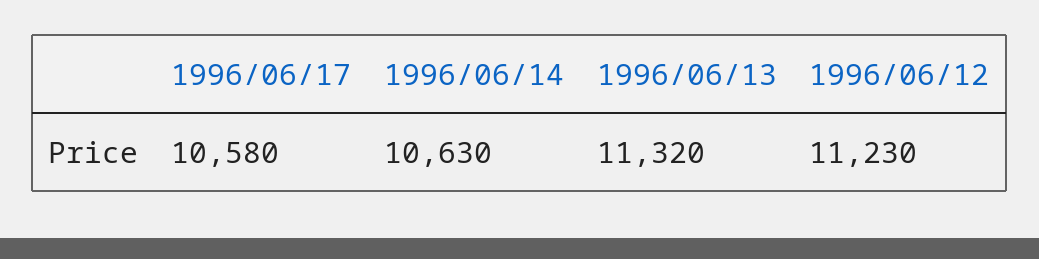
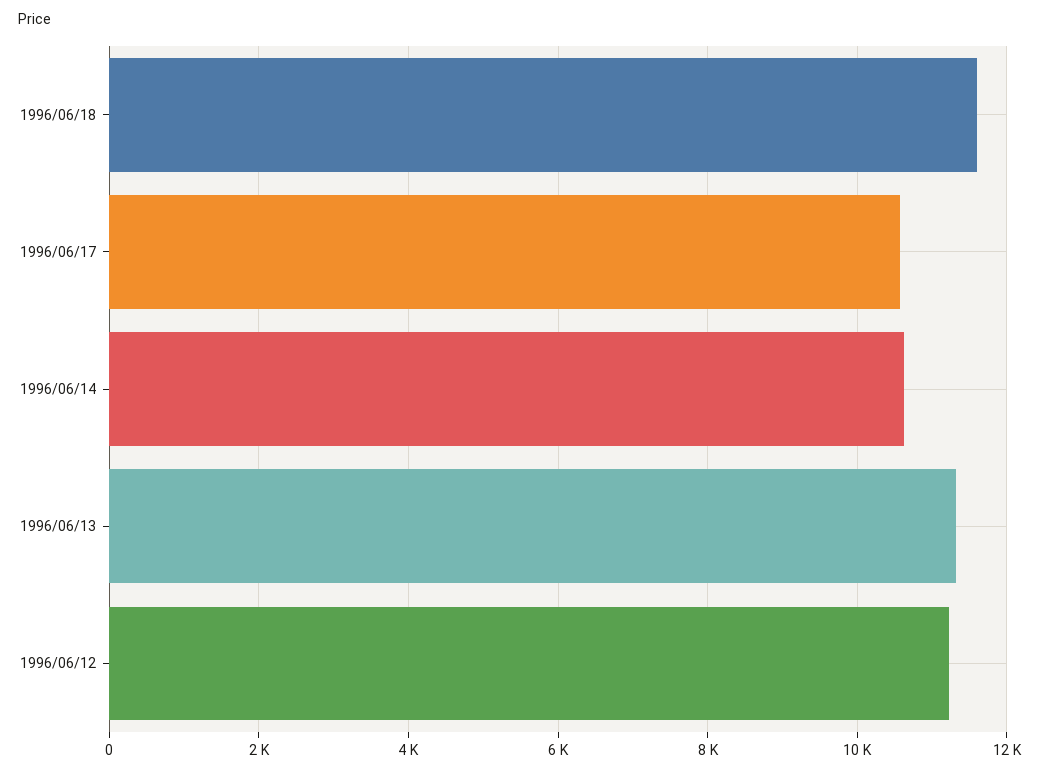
1996/06/18: none -> 11600

